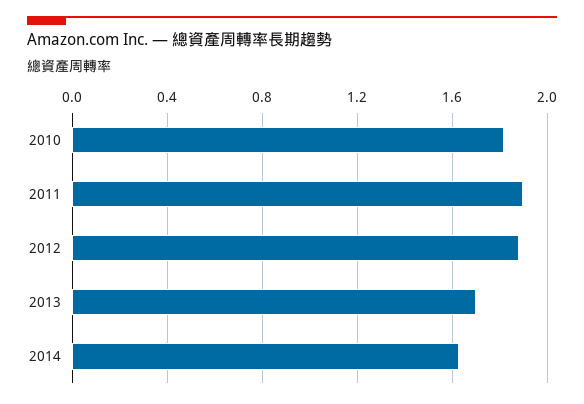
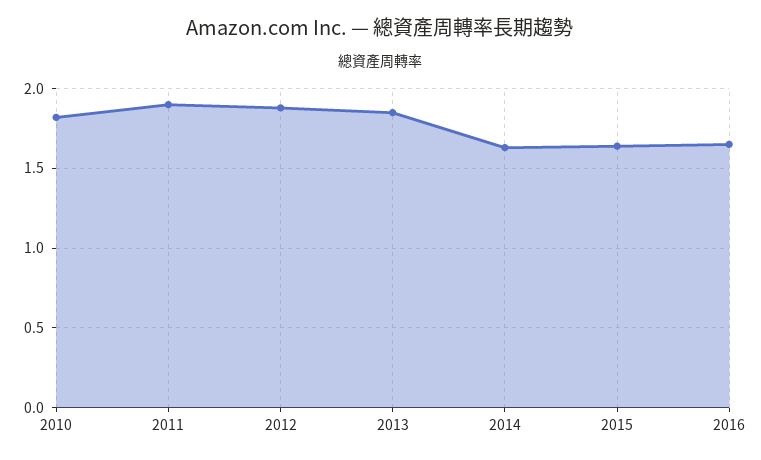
2013: 1.7 -> 1.85
2015: none -> 1.65
2016: none -> 1.65

